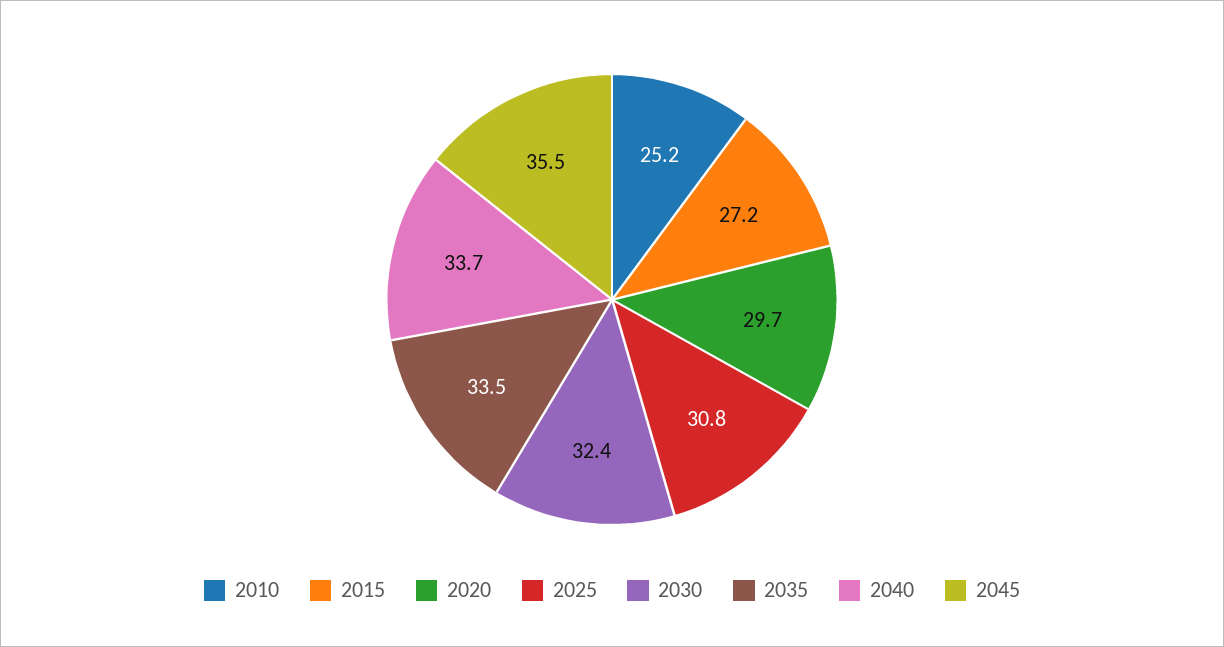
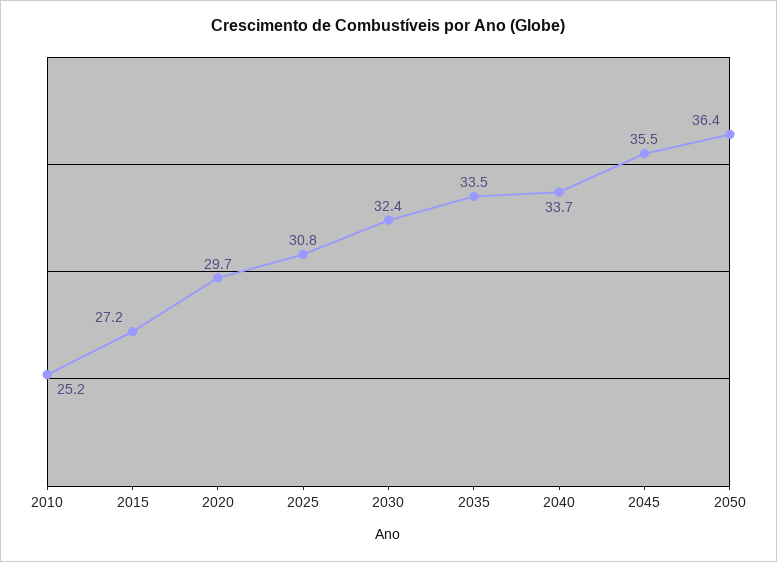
2050: none -> 36.4

